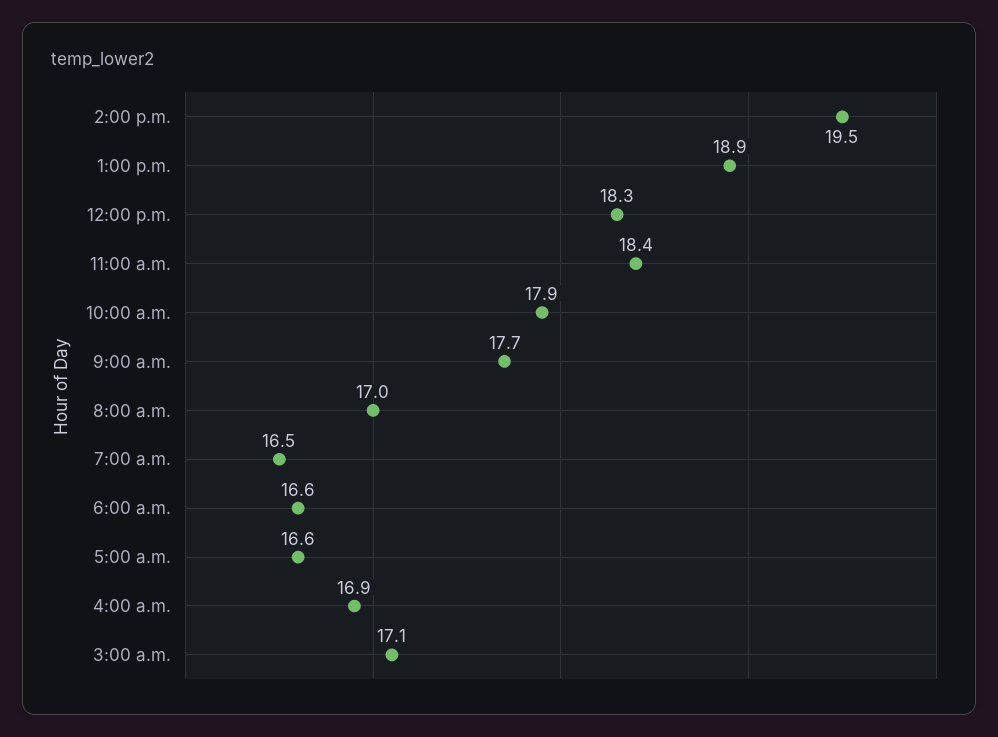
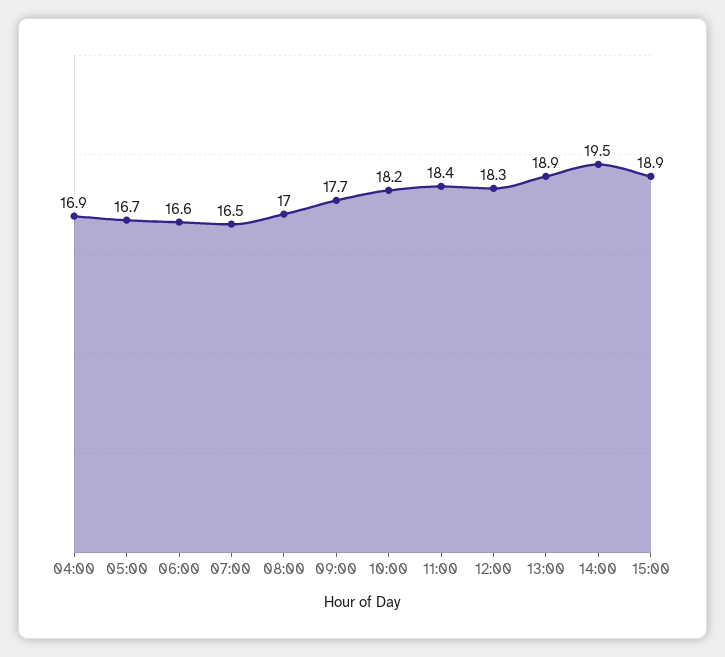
10:00 a.m.: 17.9 -> 18.2
5:00 a.m.: 16.6 -> 16.7
3:00 a.m.: 17.1 -> none
15:00: none -> 18.9

